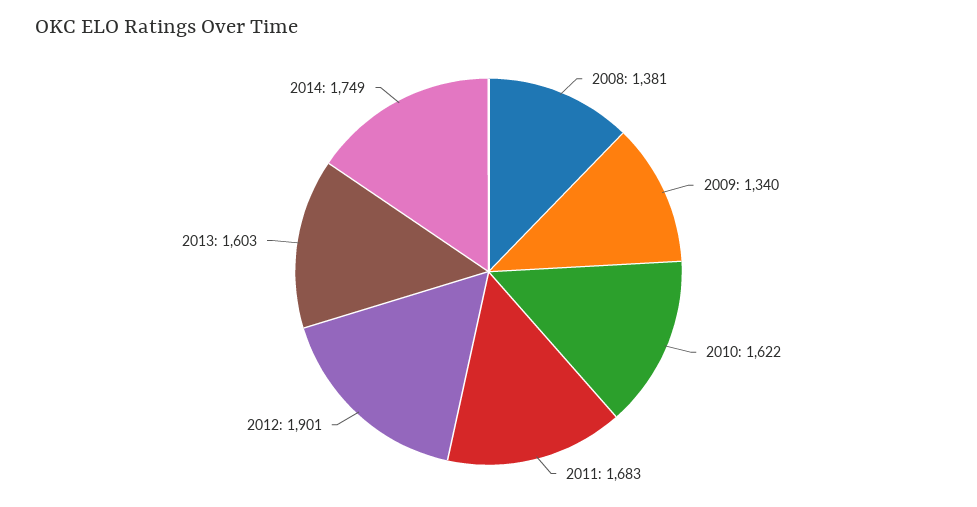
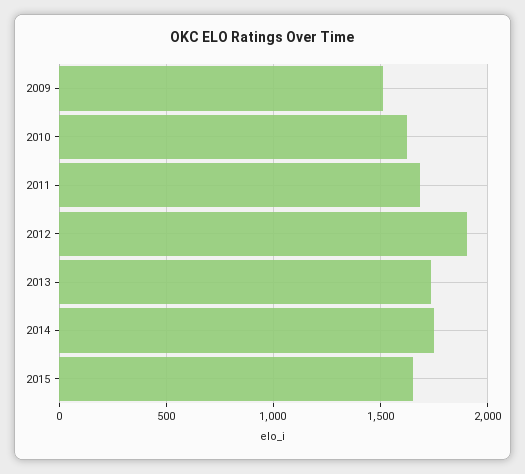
2008: 1381 -> none
2009: 1340 -> 1500
2013: 1603 -> 1750
2015: none -> 1650

